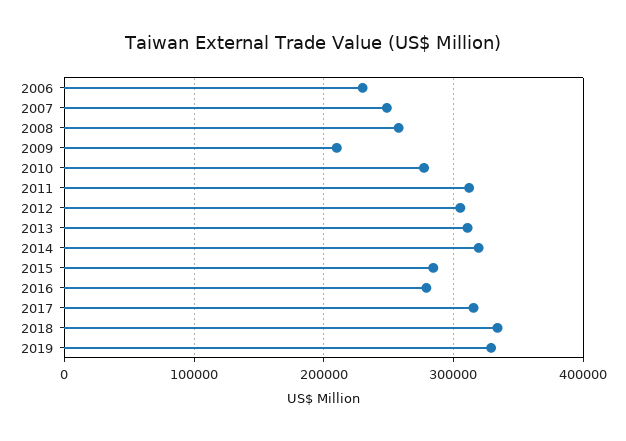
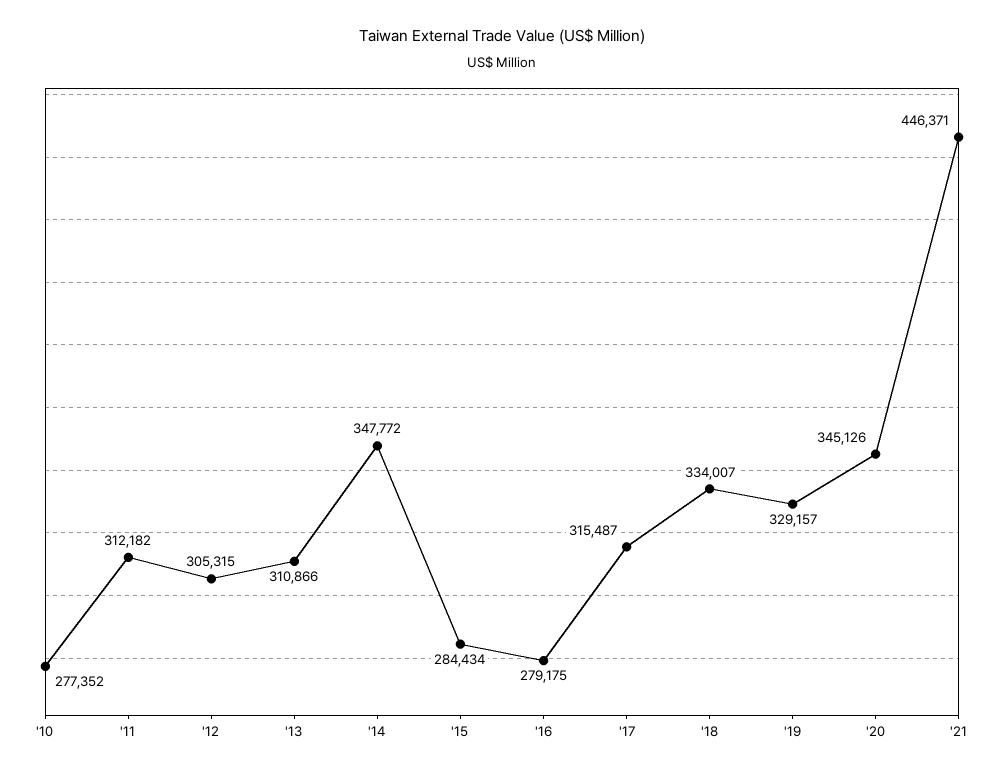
2006: 230000 -> none
2007: 250000 -> none
2008: 260000 -> none
2009: 210000 -> none
2014: 320000 -> 347772
'20: none -> 345126
'21: none -> 446371

